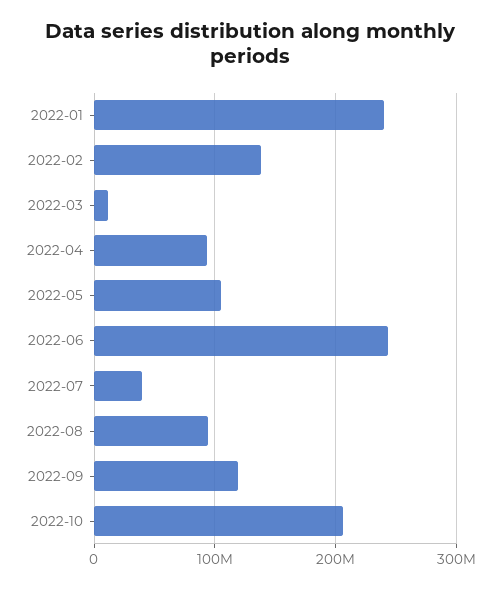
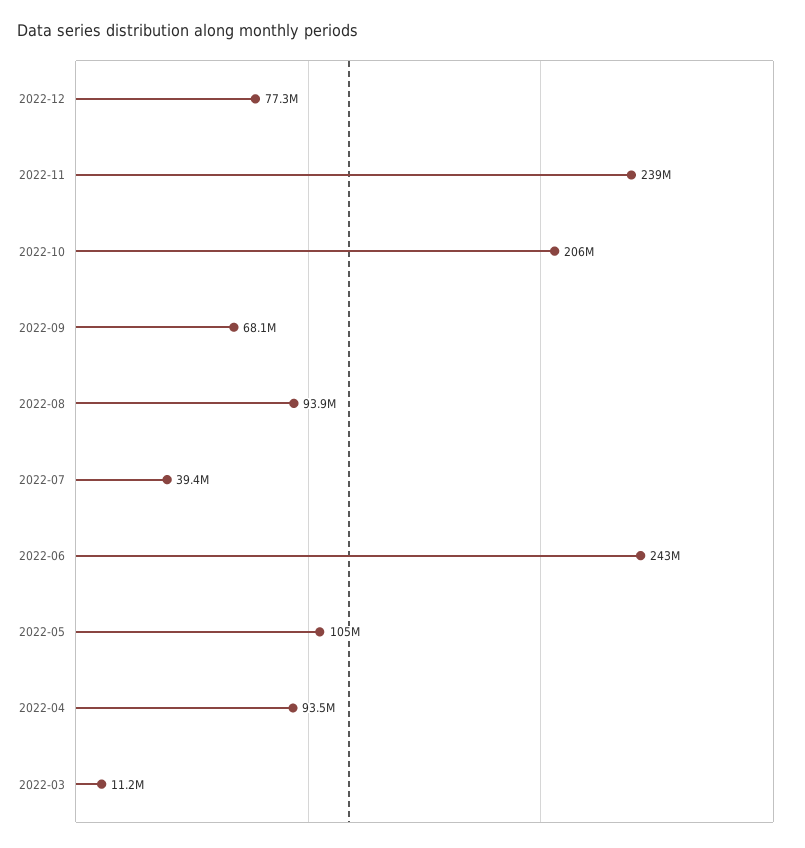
2022-01: 240000000 -> none
2022-02: 140000000 -> none
2022-09: 120000000 -> 68100000
2022-12: none -> 77300000
2022-11: none -> 239000000

